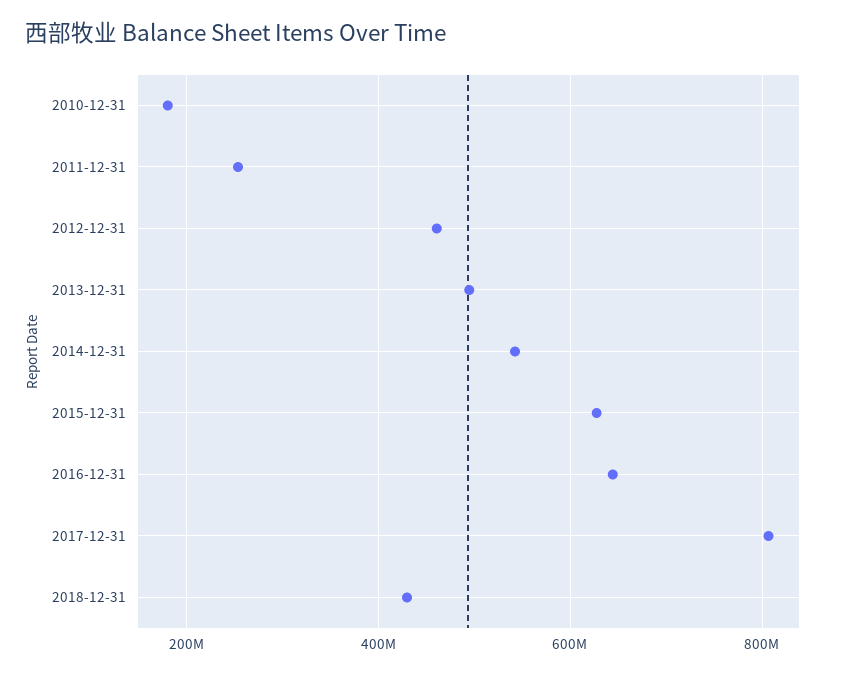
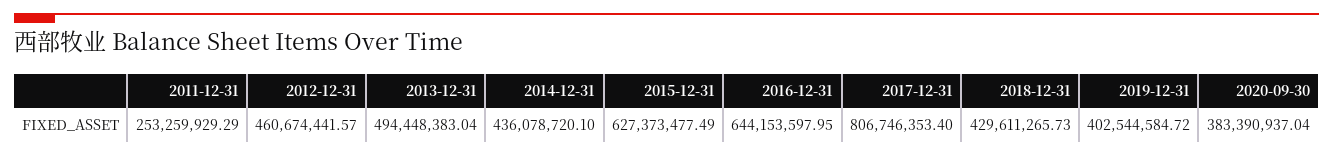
2010-12-31: 180000000 -> none
2014-12-31: 540000000 -> 436078720.1
2019-12-31: none -> 402544584.72
2020-09-30: none -> 383390937.04

